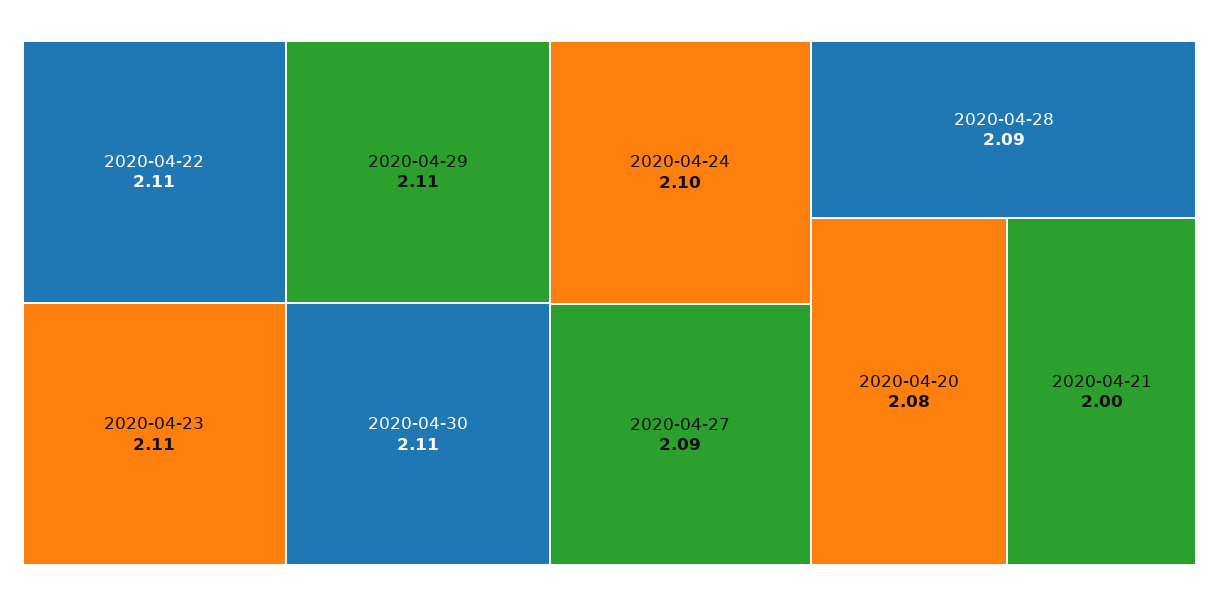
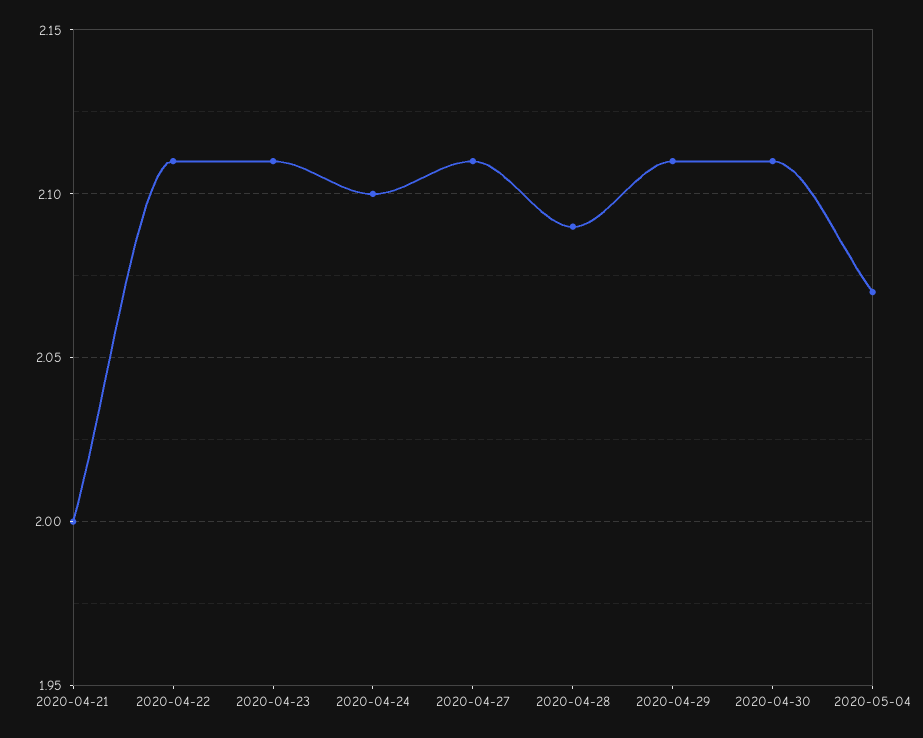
2020-04-27: 2.09 -> 2.11
2020-04-20: 2.08 -> none
2020-05-04: none -> 2.07

